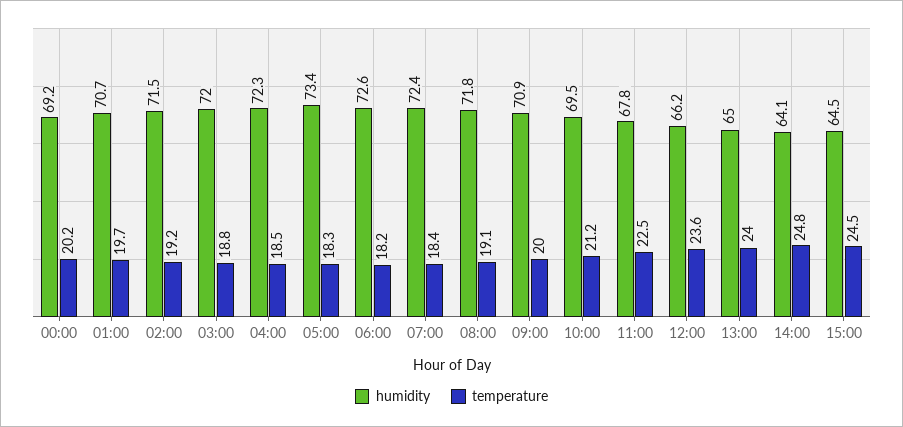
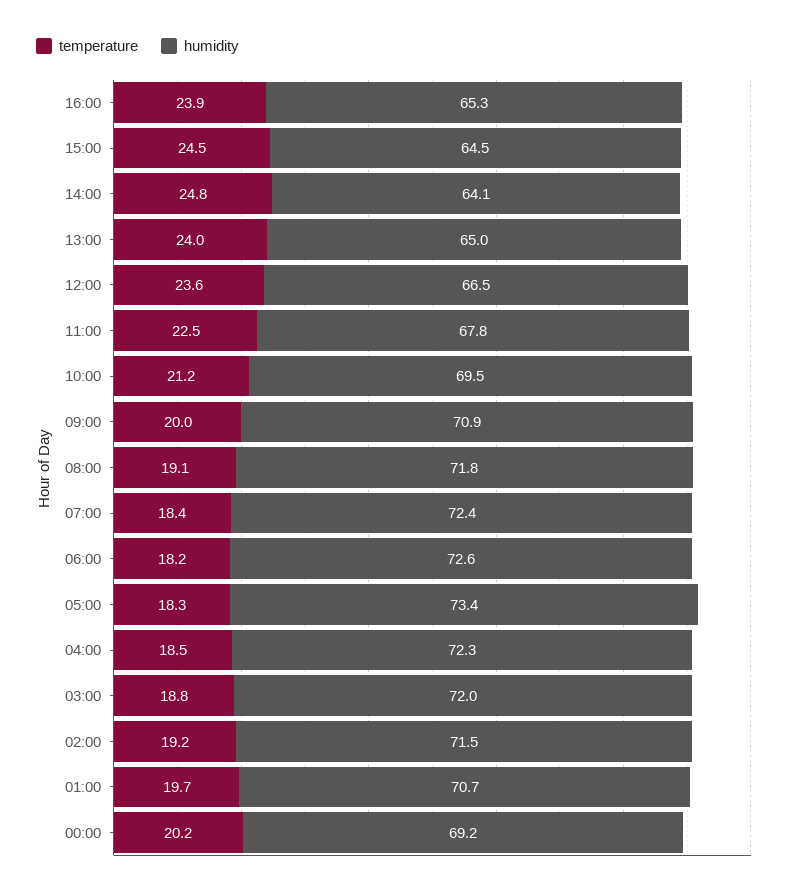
humidity, 12:00: 66.2 -> 66.5
temperature, 16:00: none -> 23.9
humidity, 16:00: none -> 65.3

